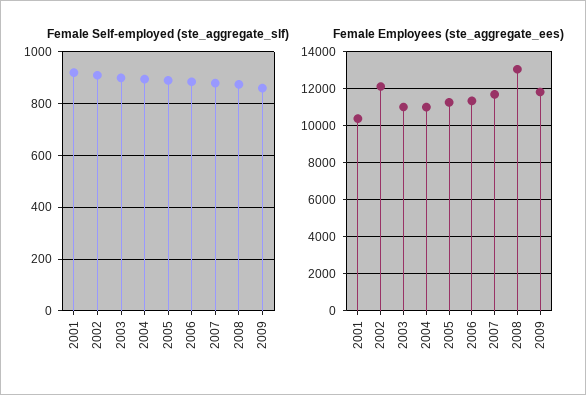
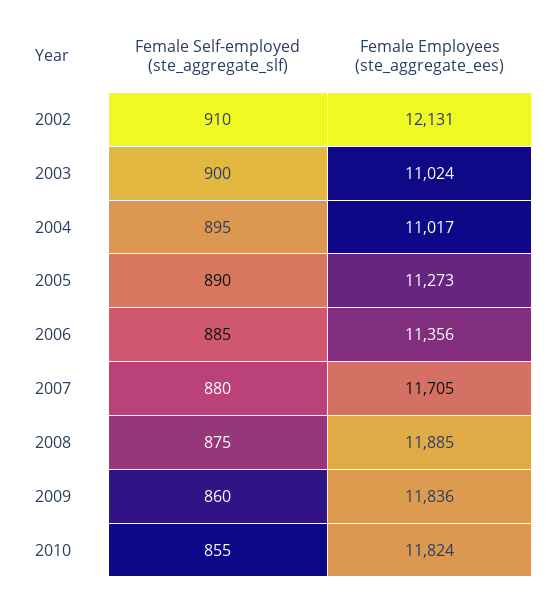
Female Self-employed (ste_aggregate_slf), 2001: 925 -> none
Female Employees (ste_aggregate_ees), 2001: 10500 -> none
Female Employees (ste_aggregate_ees), 2008: 13000 -> 11885
Female Self-employed (ste_aggregate_slf), 2010: none -> 855
Female Employees (ste_aggregate_ees), 2010: none -> 11824

